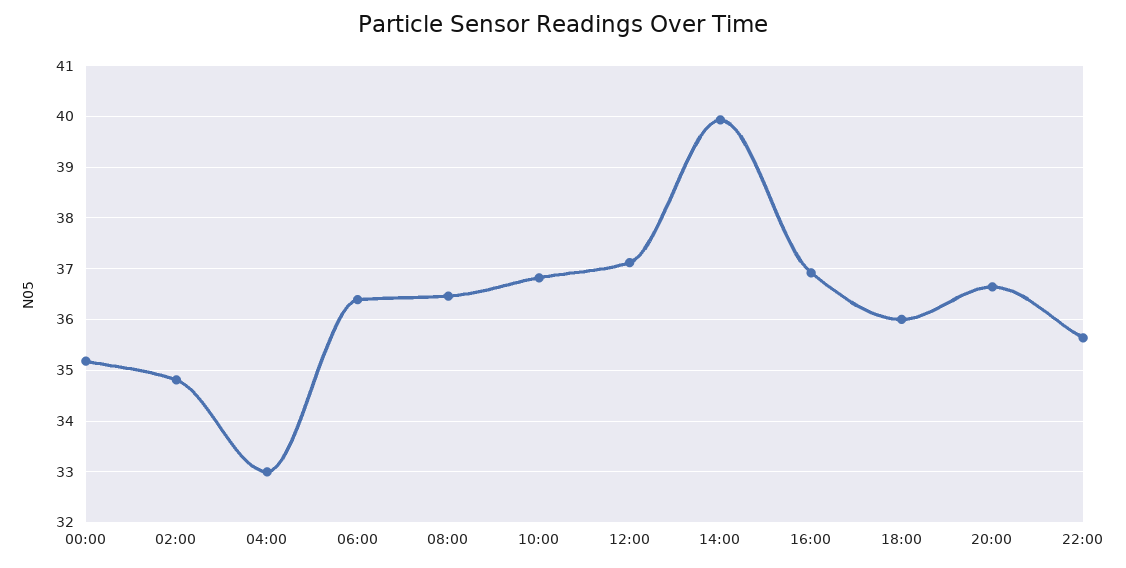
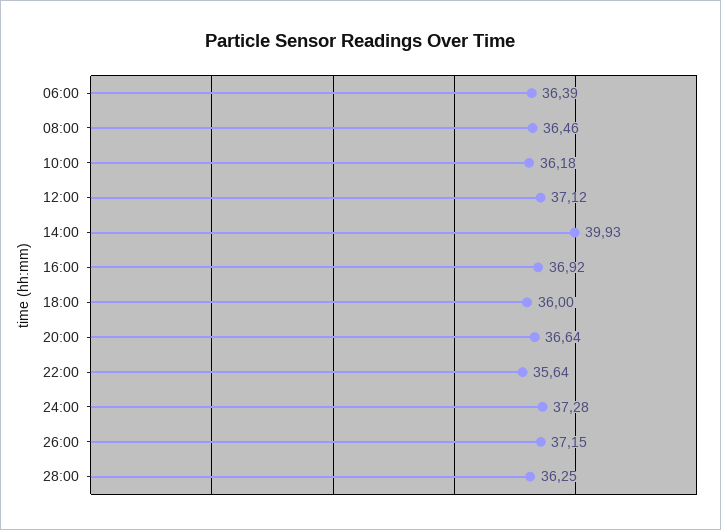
00:00: 35.2 -> none
02:00: 34.8 -> none
04:00: 33 -> none
10:00: 36.8 -> 36.18
24:00: none -> 37.28
26:00: none -> 37.15
28:00: none -> 36.25

